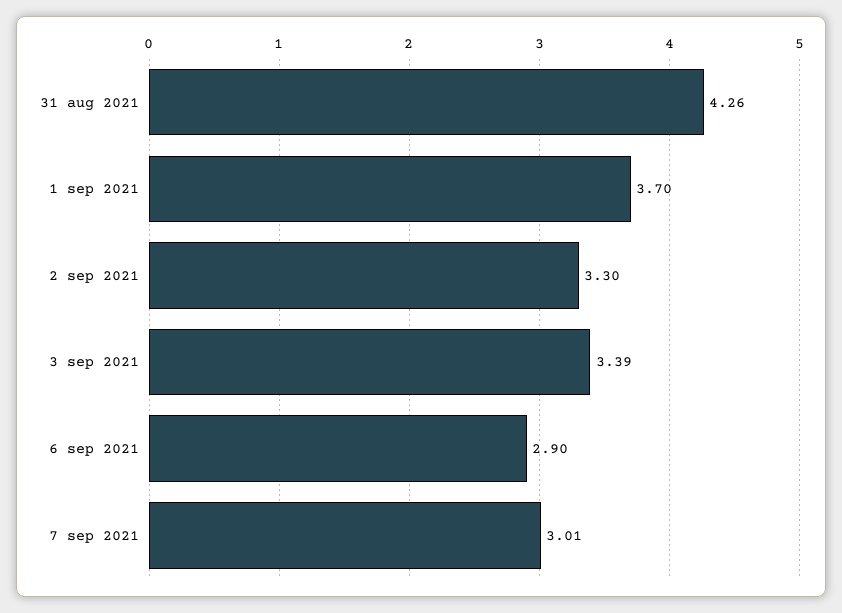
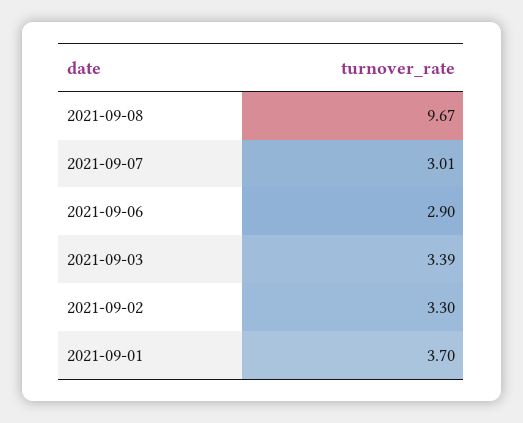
31 aug 2021: 4.26 -> none
2021-09-08: none -> 9.67

